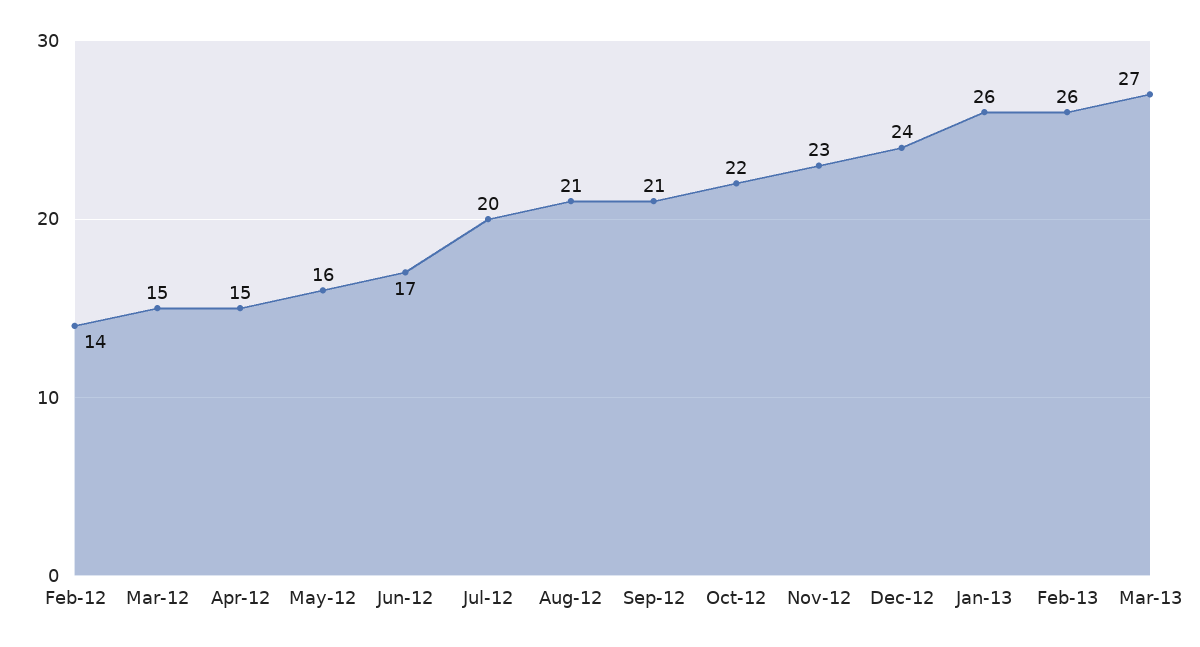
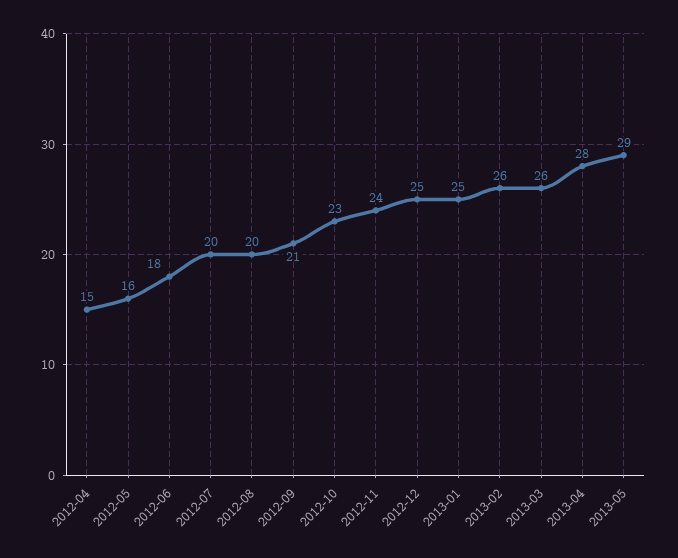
Feb-12: 14 -> none
Mar-12: 15 -> none
Jun-12: 17 -> 18
Aug-12: 21 -> 20
Oct-12: 22 -> 23
Nov-12: 23 -> 24
Dec-12: 24 -> 25
Jan-13: 26 -> 25
Mar-13: 27 -> 26
2013-04: none -> 28
2013-05: none -> 29

